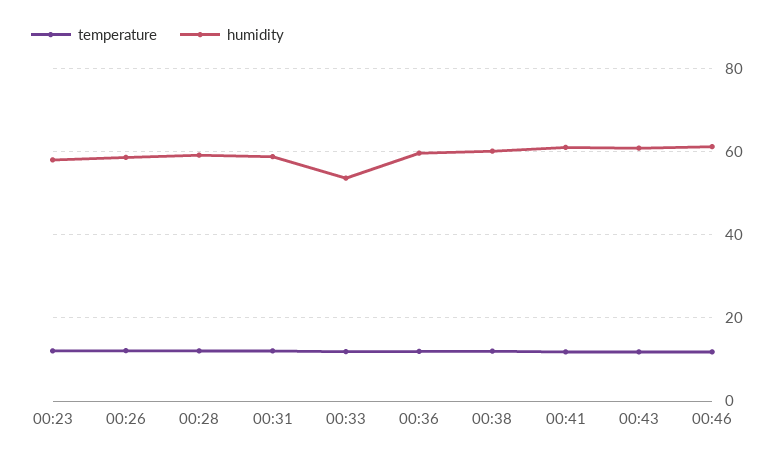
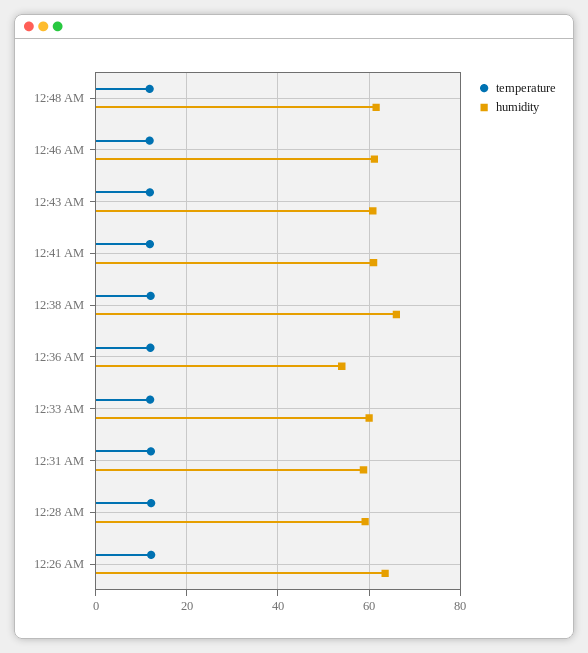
temperature, 00:23: 12 -> none
humidity, 00:23: 58 -> none
humidity, 00:26: 58 -> 64
humidity, 00:33: 54 -> 60
humidity, 00:36: 60 -> 54
humidity, 00:38: 60 -> 66
temperature, 12:48 AM: none -> 12
humidity, 12:48 AM: none -> 62

